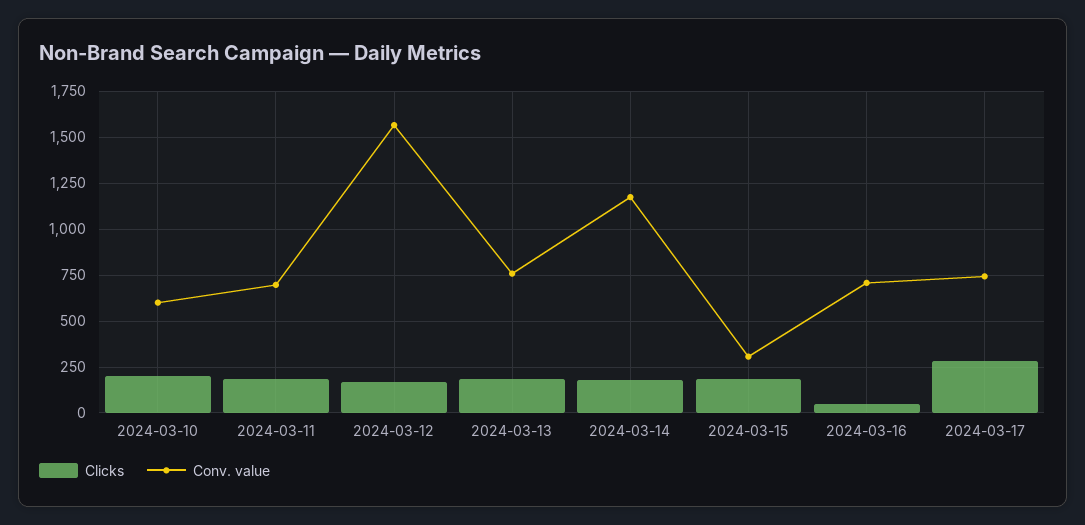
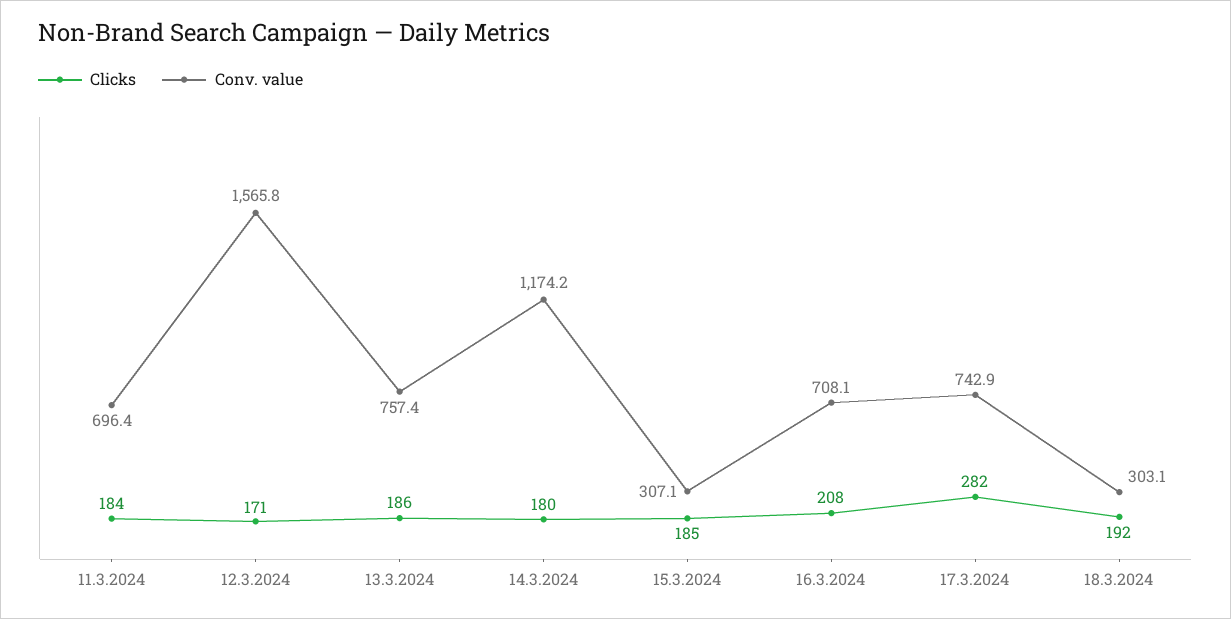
Clicks, 2024-03-10: 200 -> none
Conv. value, 2024-03-10: 600 -> none
Clicks, 2024-03-16: 50 -> 208
Clicks, 18.3.2024: none -> 192
Conv. value, 18.3.2024: none -> 303.1

